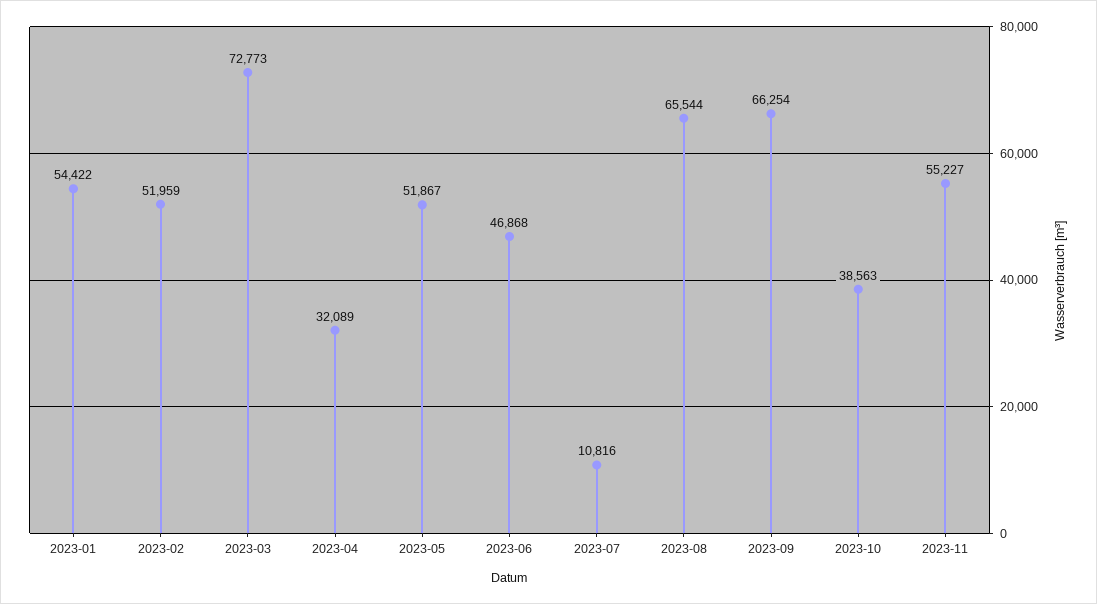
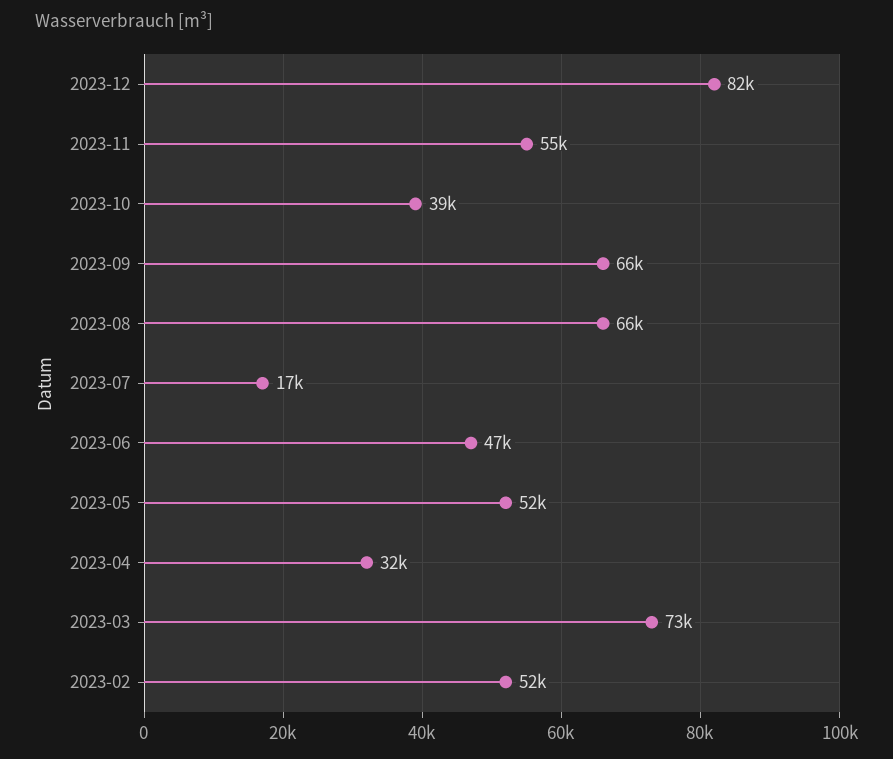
2023-01: 54422 -> none
2023-07: 10816 -> 17000
2023-12: none -> 82000

